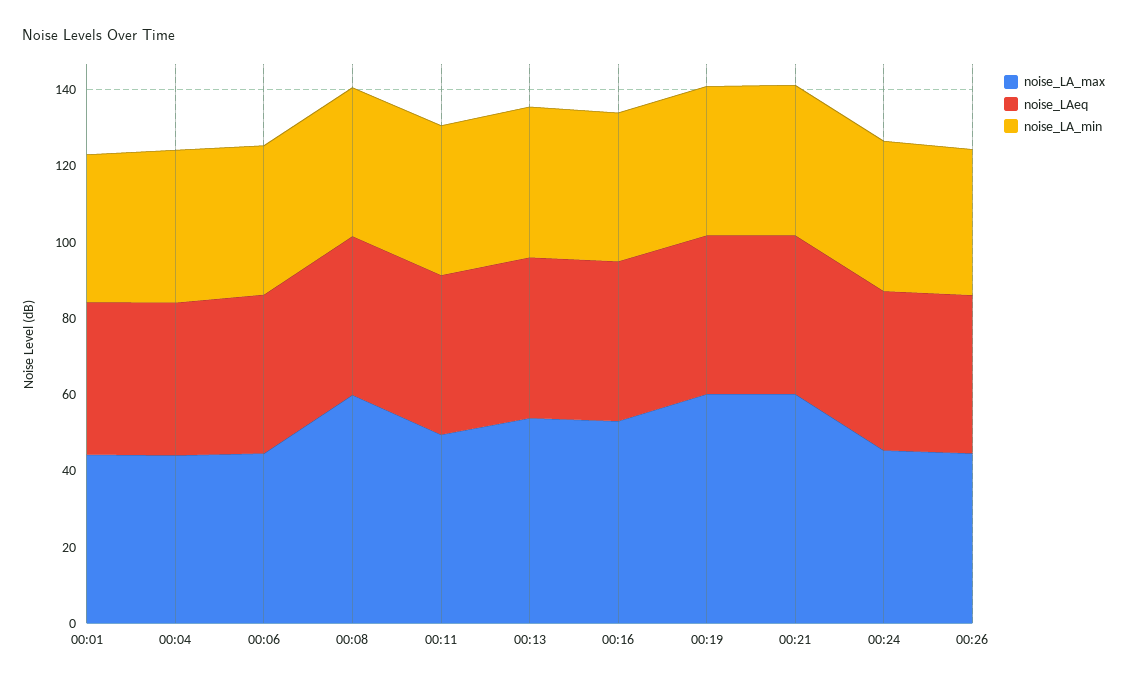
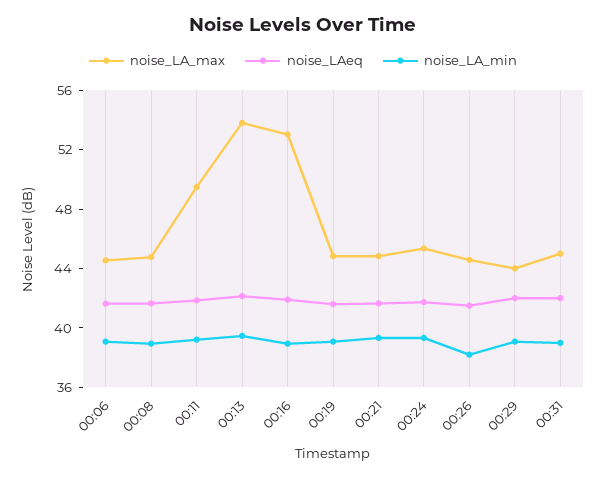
noise_LA_max, 00:01: 45 -> none
noise_LAeq, 00:01: 40 -> none
noise_LA_min, 00:01: 40 -> none
noise_LA_max, 00:04: 45 -> none
noise_LAeq, 00:04: 40 -> none
noise_LA_min, 00:04: 40 -> none
noise_LA_max, 00:08: 60 -> 45
noise_LA_max, 00:19: 60 -> 45
noise_LA_max, 00:21: 60 -> 45
noise_LA_max, 00:29: none -> 44
noise_LAeq, 00:29: none -> 42
noise_LA_min, 00:29: none -> 39
noise_LA_max, 00:31: none -> 45
noise_LAeq, 00:31: none -> 42
noise_LA_min, 00:31: none -> 39

